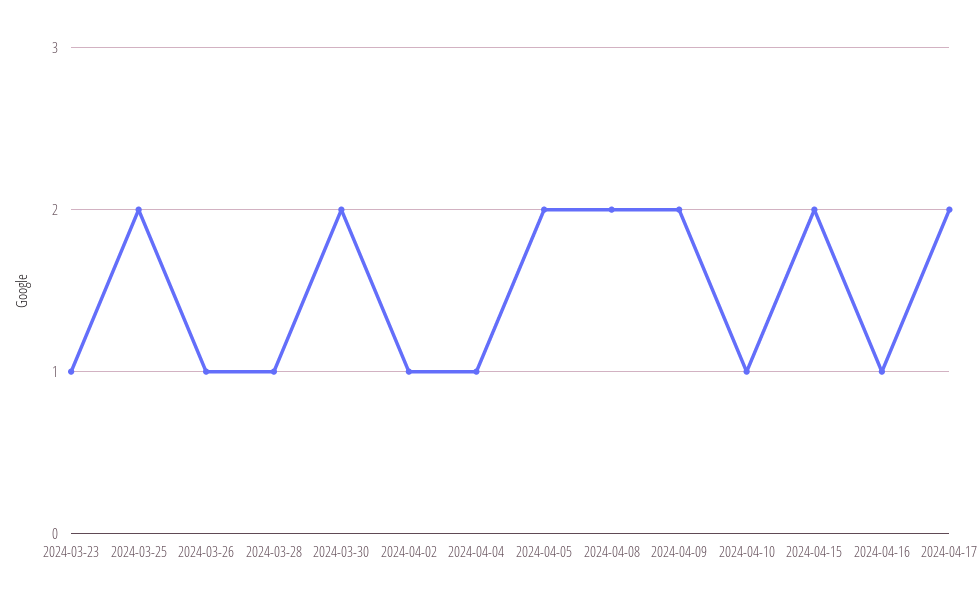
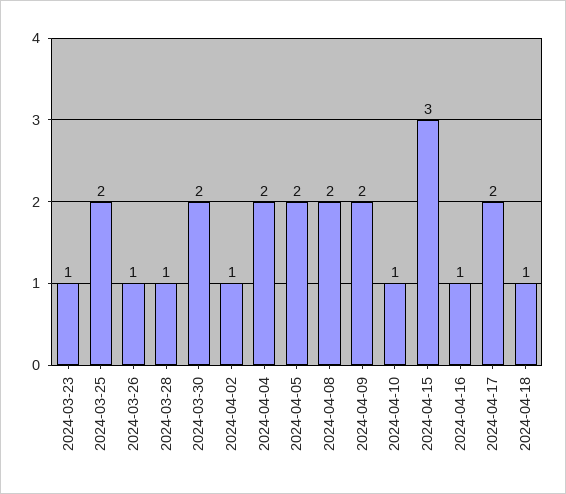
2024-04-04: 1 -> 2
2024-04-15: 2 -> 3
2024-04-18: none -> 1

